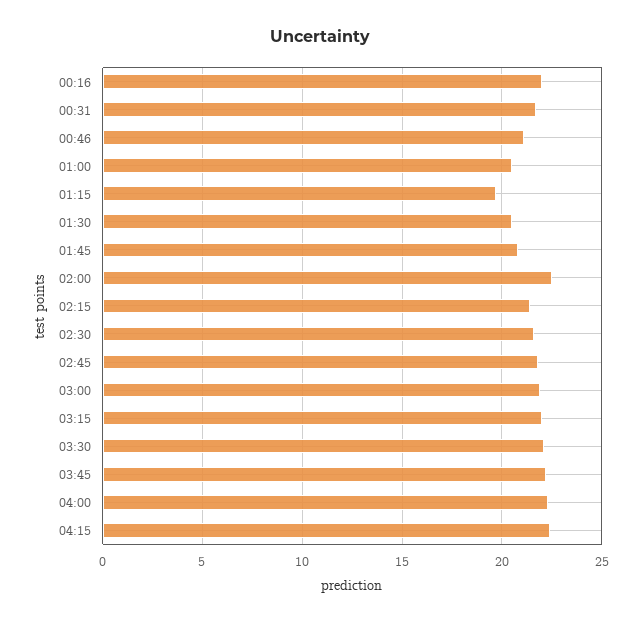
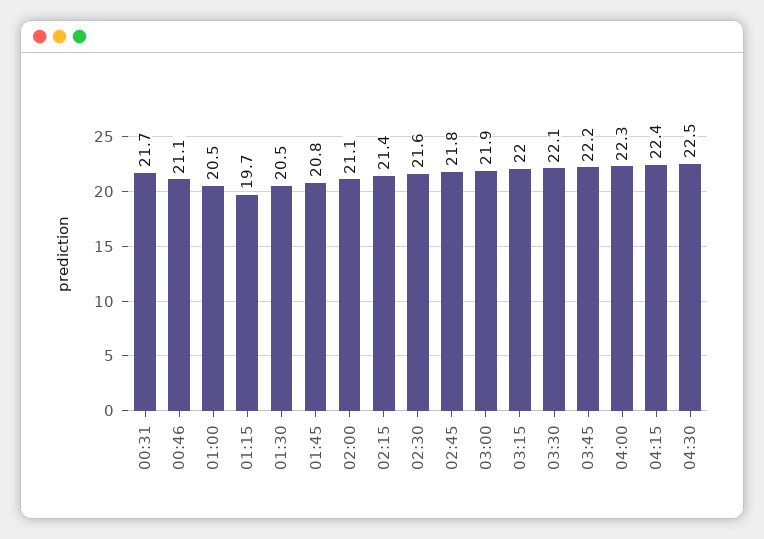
00:16: 22 -> none
02:00: 22.5 -> 21.1
04:30: none -> 22.5

